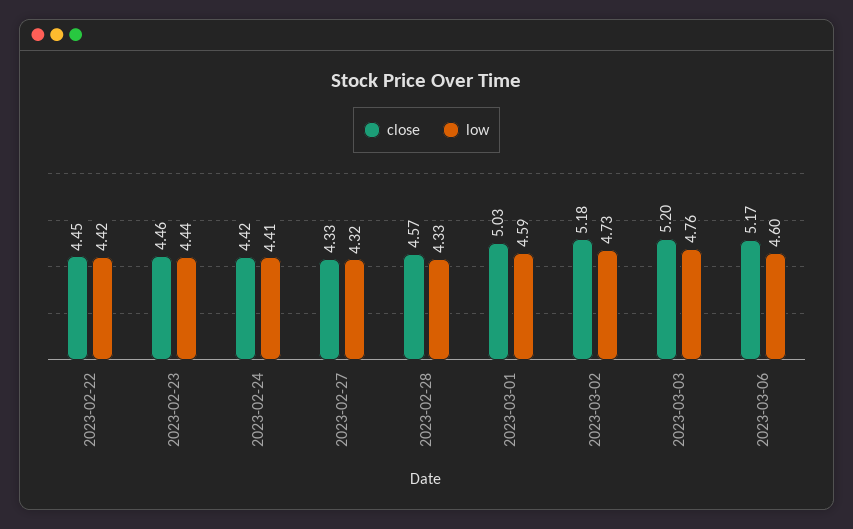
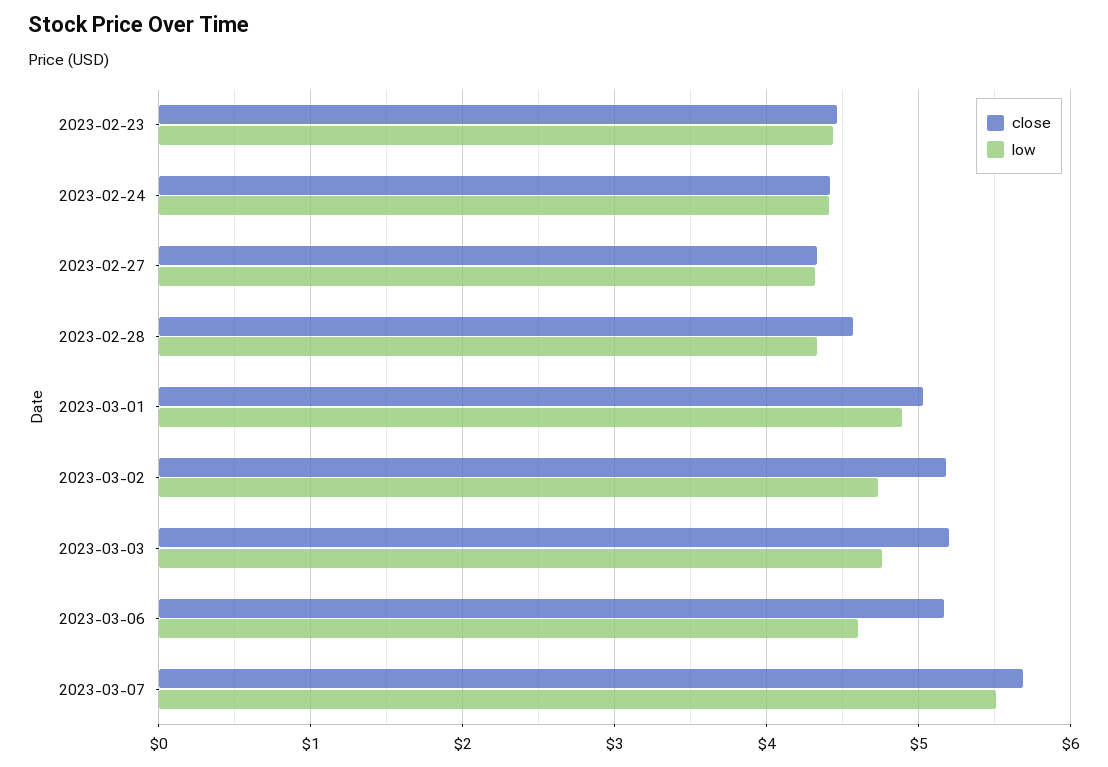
close, 2023-02-22: 4.45 -> none
low, 2023-02-22: 4.42 -> none
low, 2023-03-01: 4.59 -> 4.9
close, 2023-03-07: none -> 5.7
low, 2023-03-07: none -> 5.5

